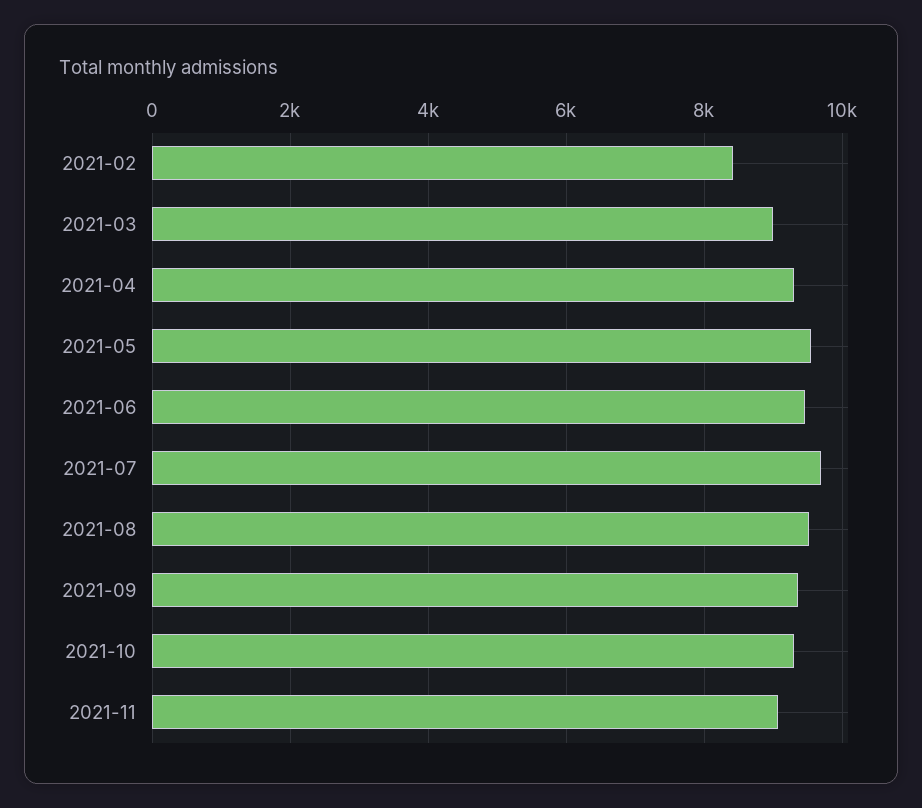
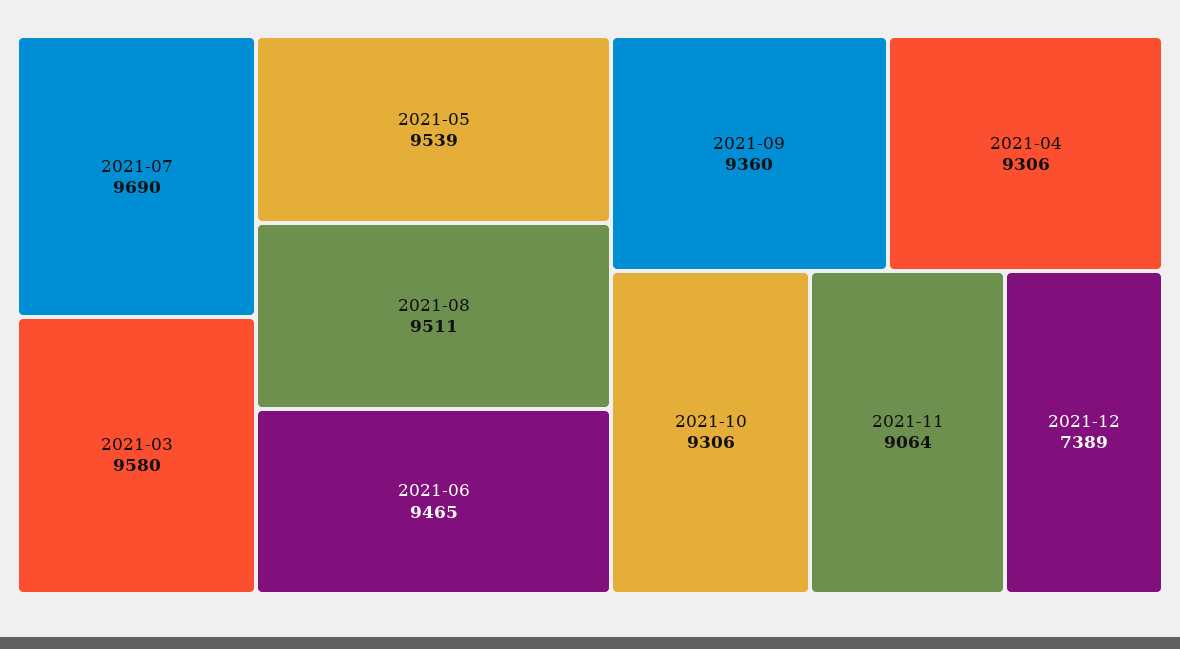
2021-02: 8400 -> none
2021-03: 9000 -> 9580
2021-12: none -> 7389

